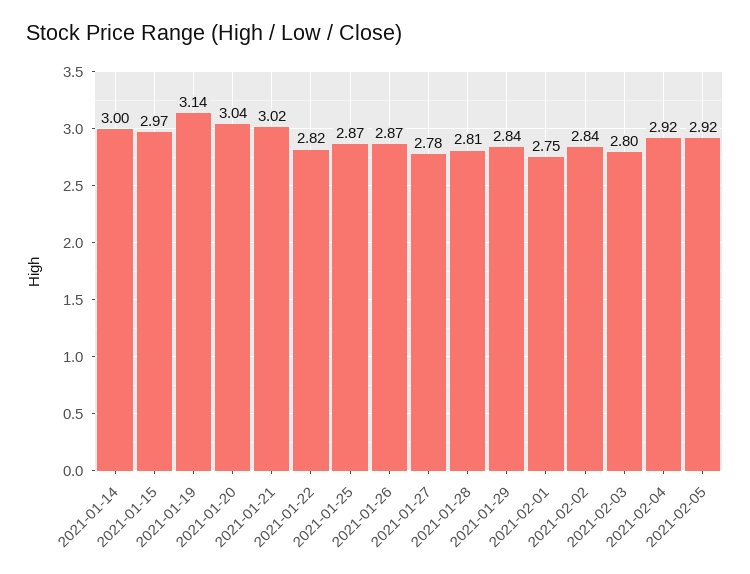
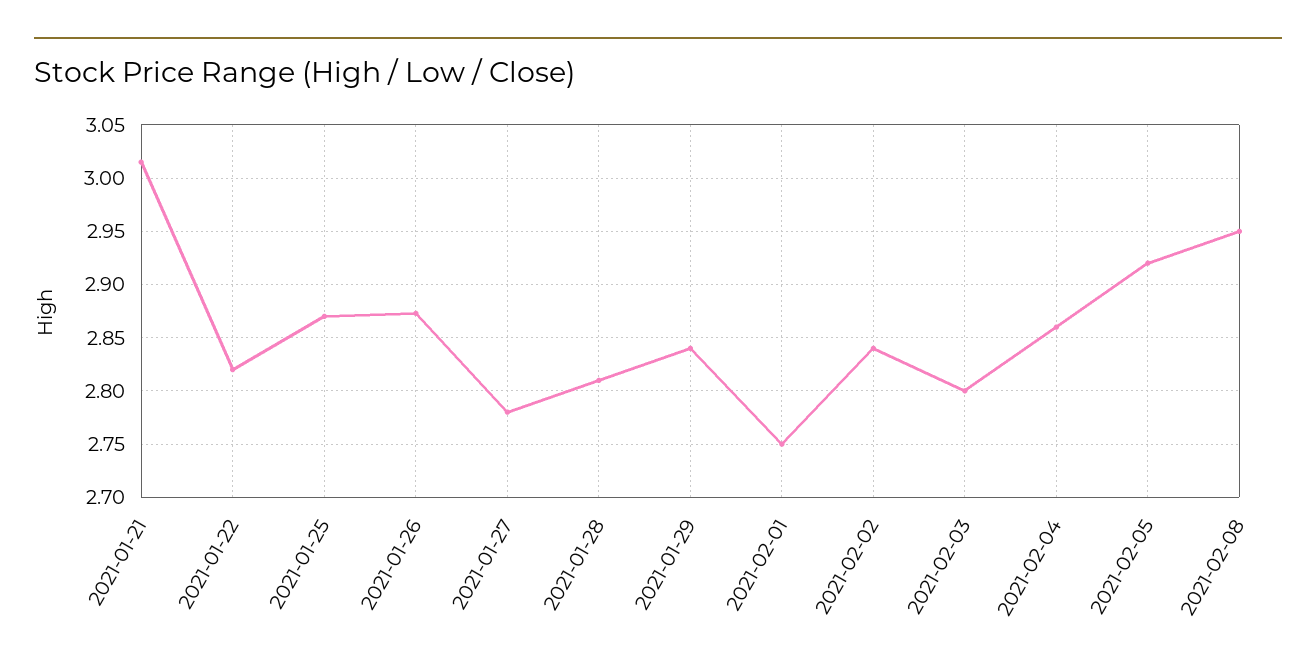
2021-01-14: 3 -> none
2021-01-15: 2.97 -> none
2021-01-19: 3.14 -> none
2021-01-20: 3.04 -> none
2021-02-04: 2.92 -> 2.86
2021-02-08: none -> 2.95

